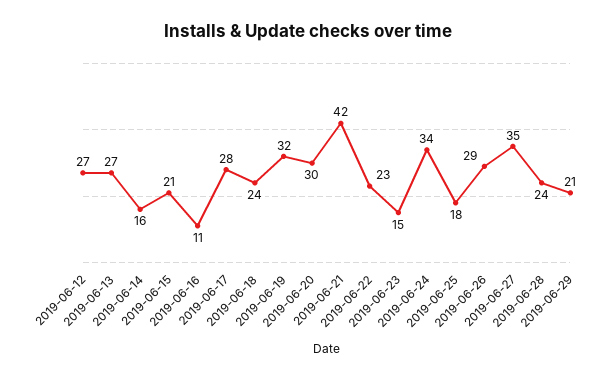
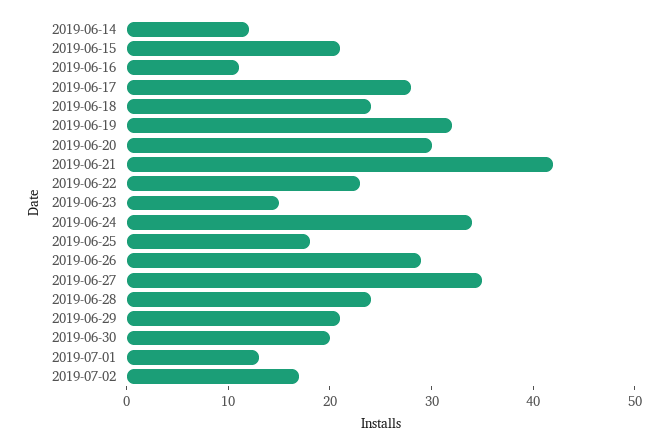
2019-06-12: 27 -> none
2019-06-13: 27 -> none
2019-06-14: 16 -> 12
2019-06-30: none -> 20
2019-07-01: none -> 13
2019-07-02: none -> 17

